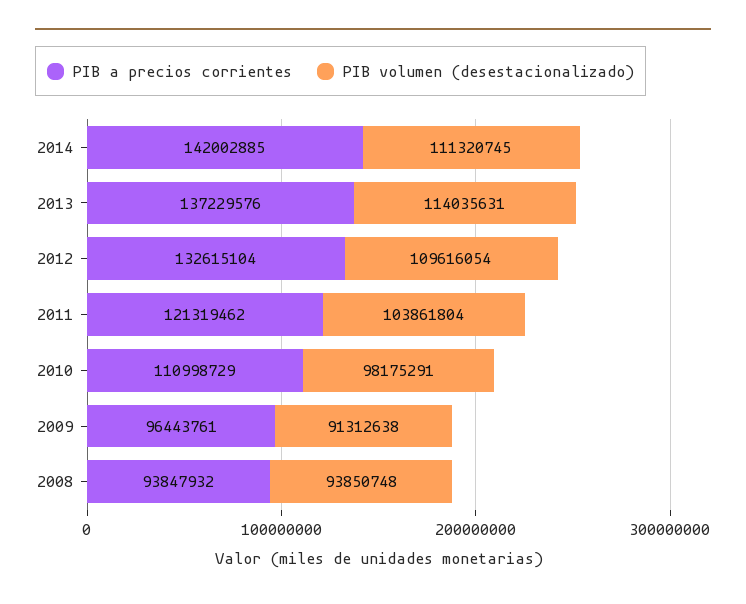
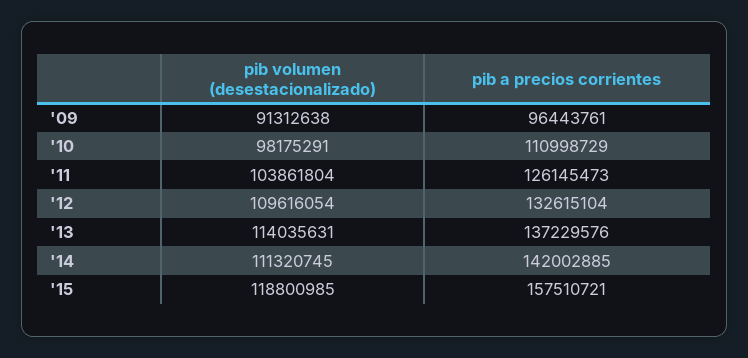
PIB a precios corrientes, 2011: 121319462 -> 126145473
PIB a precios corrientes, 2008: 93847932 -> none
PIB volumen (desestacionalizado), 2008: 93850748 -> none
PIB volumen (desestacionalizado), '15: none -> 118800985
PIB a precios corrientes, '15: none -> 157510721

